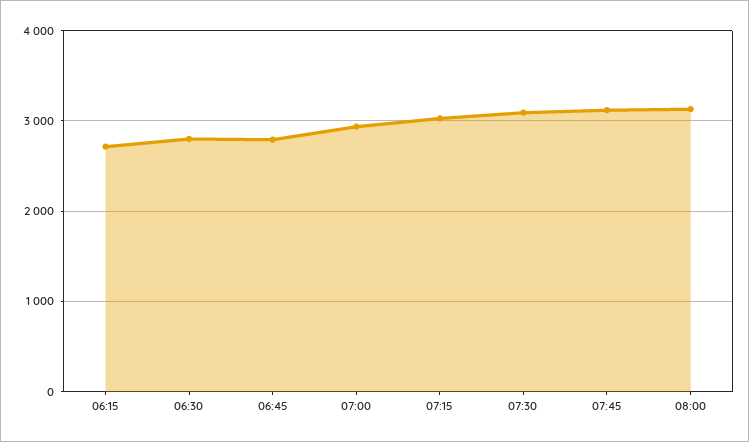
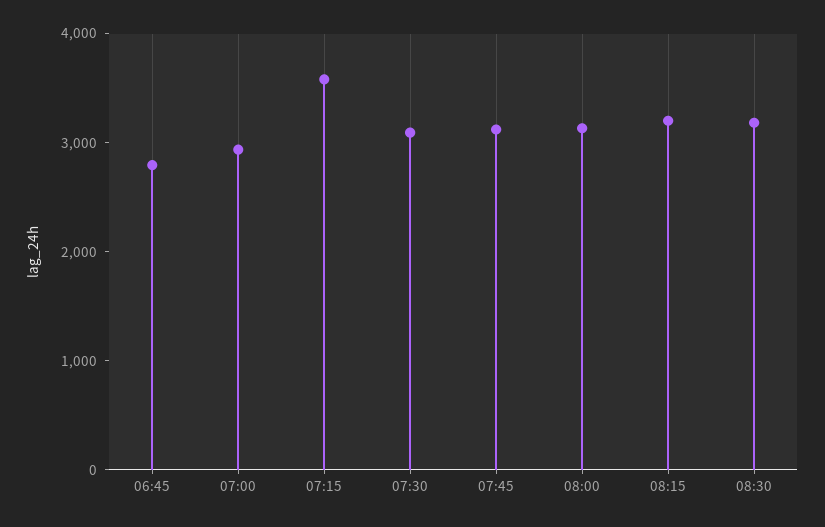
06:15: 2700 -> none
06:30: 2800 -> none
07:15: 3000 -> 3600
08:15: none -> 3200
08:30: none -> 3200

